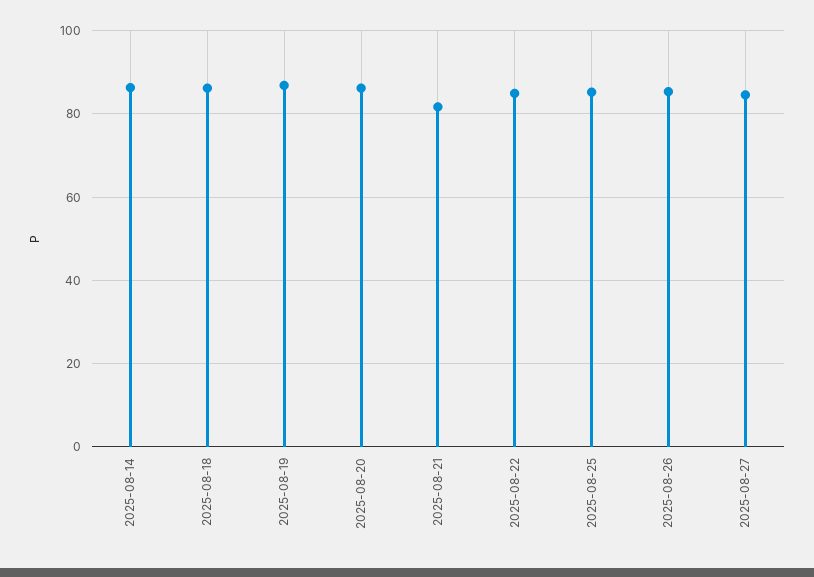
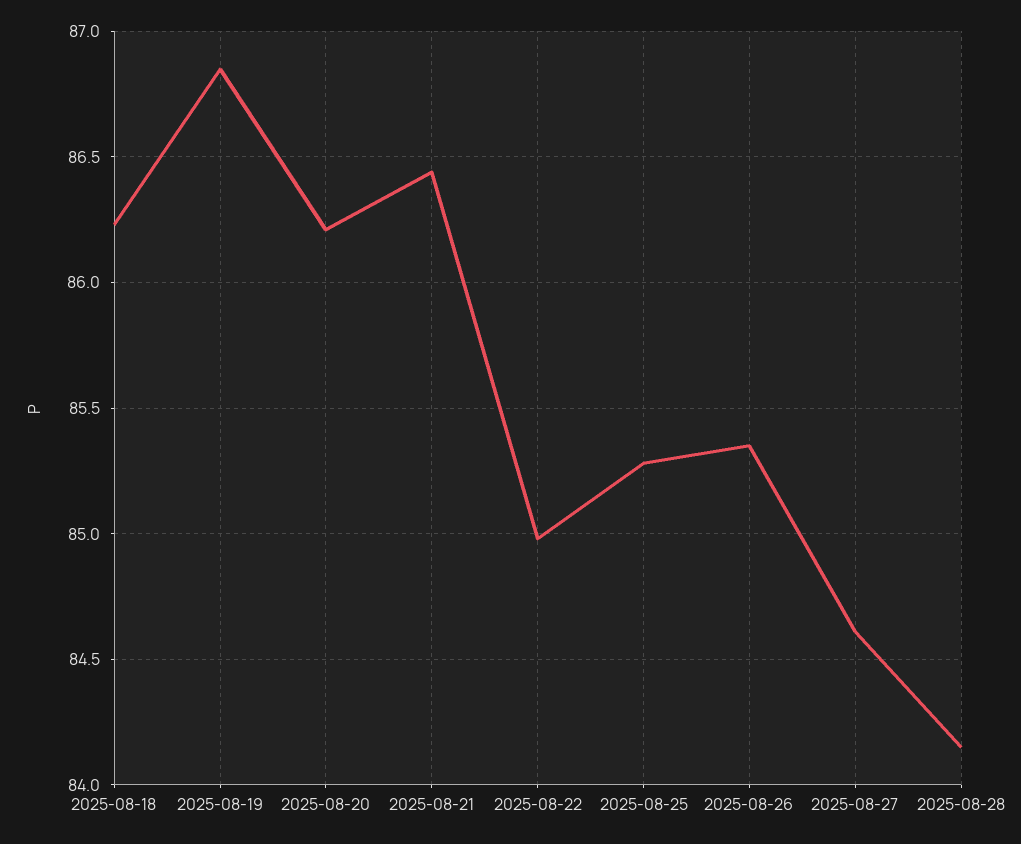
2025-08-14: 86 -> none
2025-08-21: 82 -> 86.45
2025-08-28: none -> 84.15

